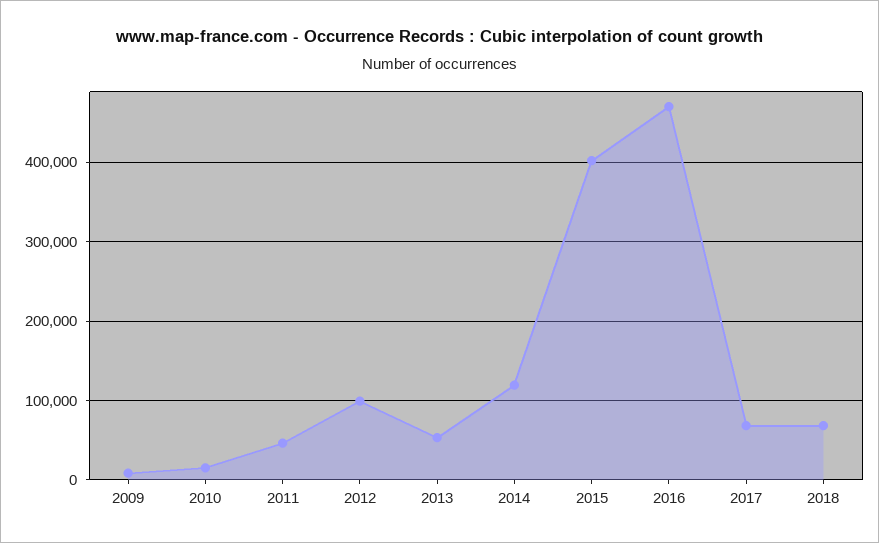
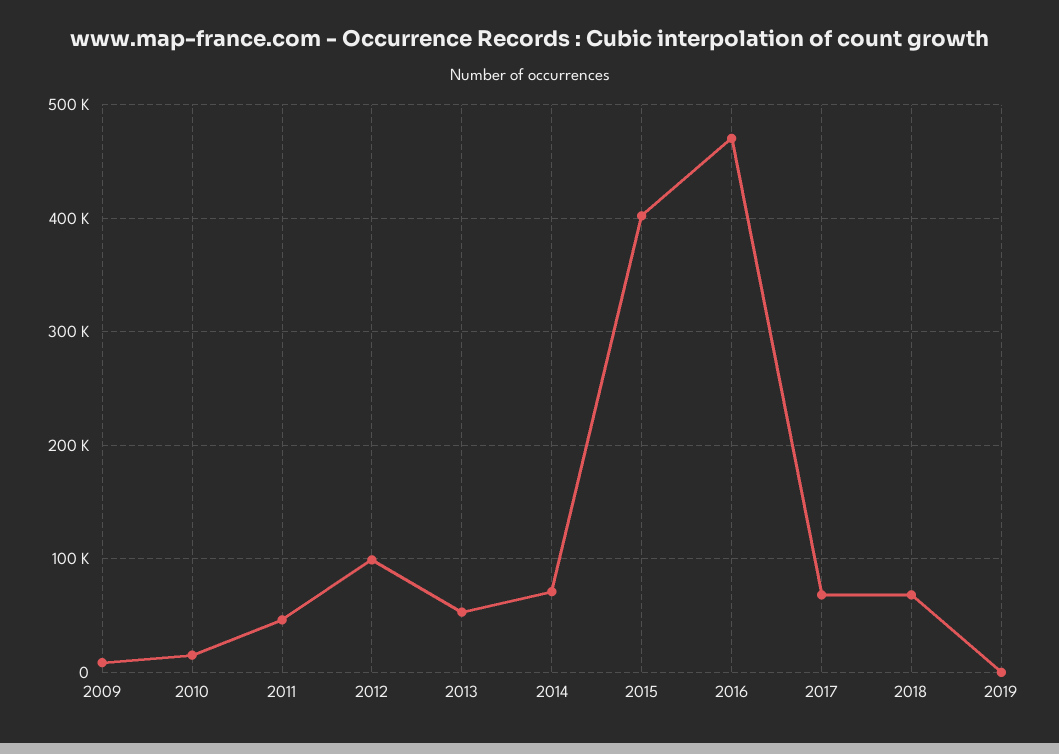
2014: 120000 -> 70000
2019: none -> 0

